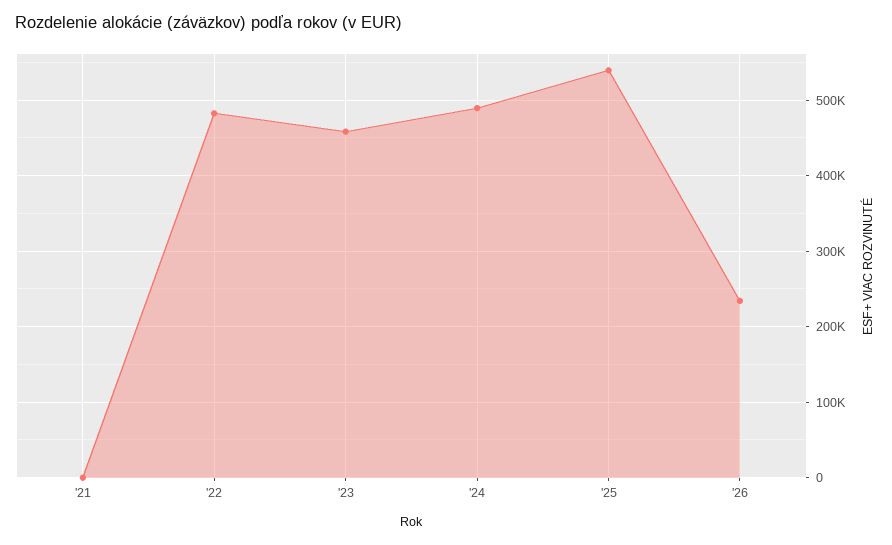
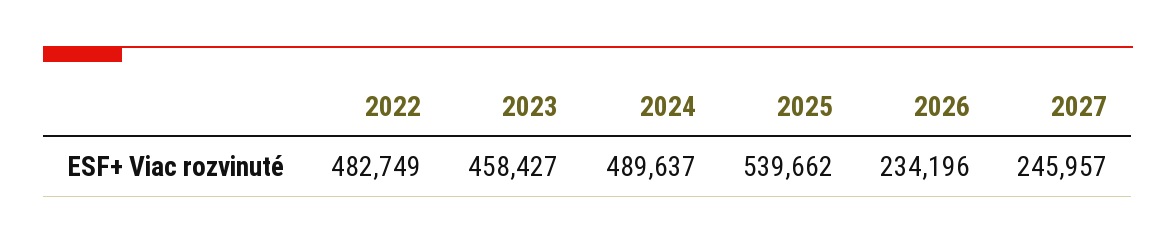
'21: 0 -> none
2027: none -> 245957

